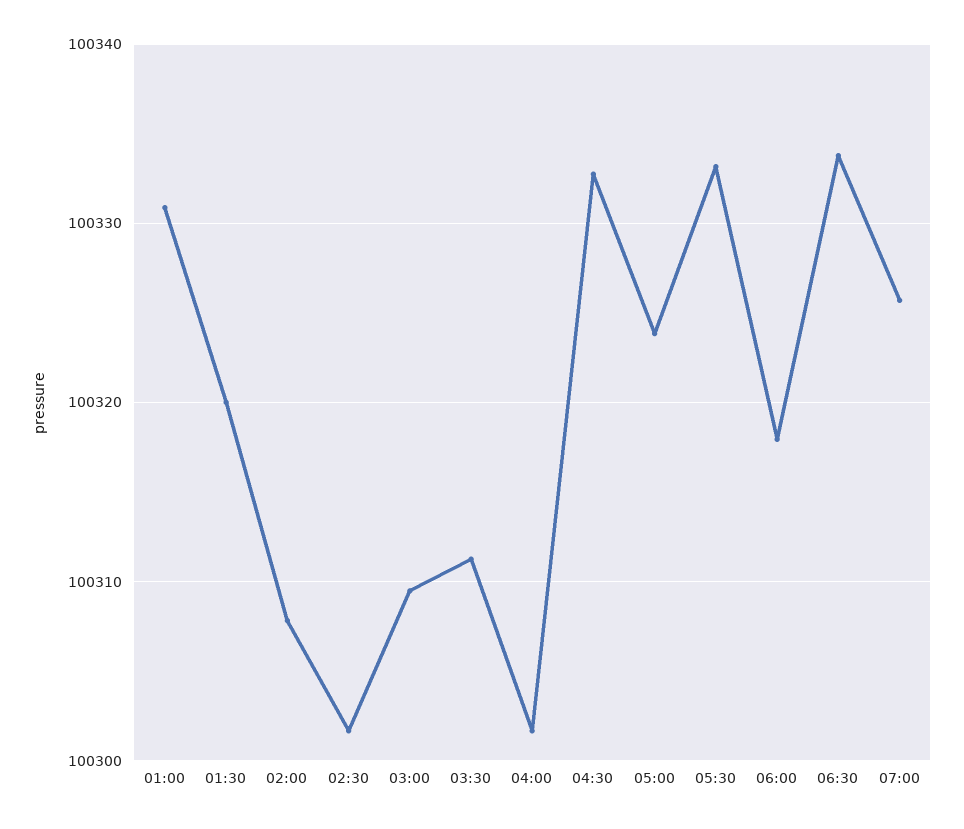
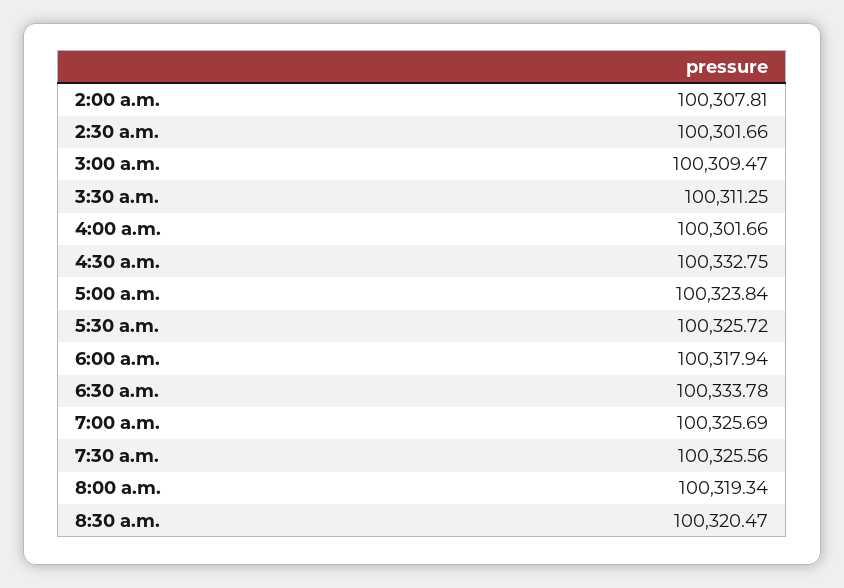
01:00: 100331 -> none
01:30: 100320 -> none
05:30: 100333 -> 100325.72
7:30 a.m.: none -> 100325.56
8:00 a.m.: none -> 100319.34
8:30 a.m.: none -> 100320.47

